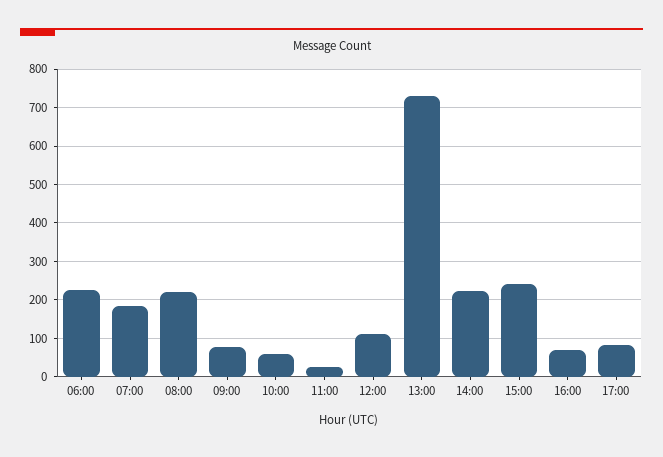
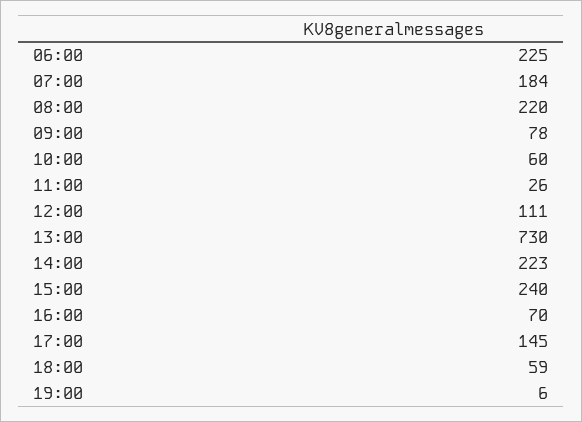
17:00: 80 -> 145
18:00: none -> 59
19:00: none -> 6

